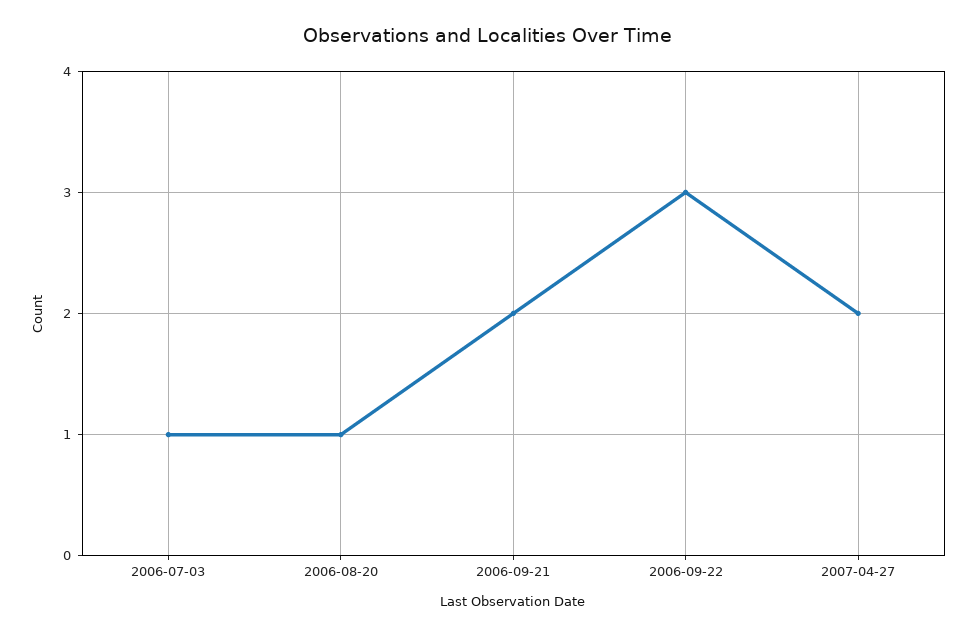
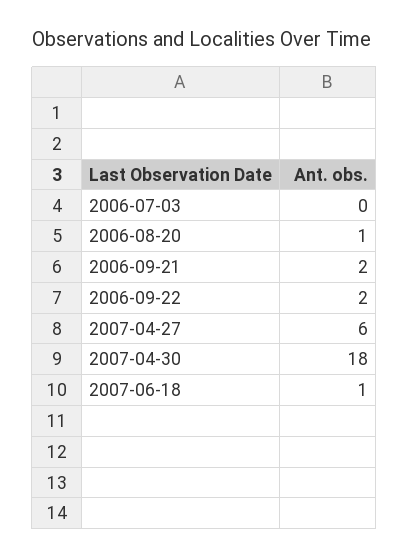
2006-07-03: 1 -> 0
2006-09-22: 3 -> 2
2007-04-27: 2 -> 6
2007-04-30: none -> 18
2007-06-18: none -> 1

